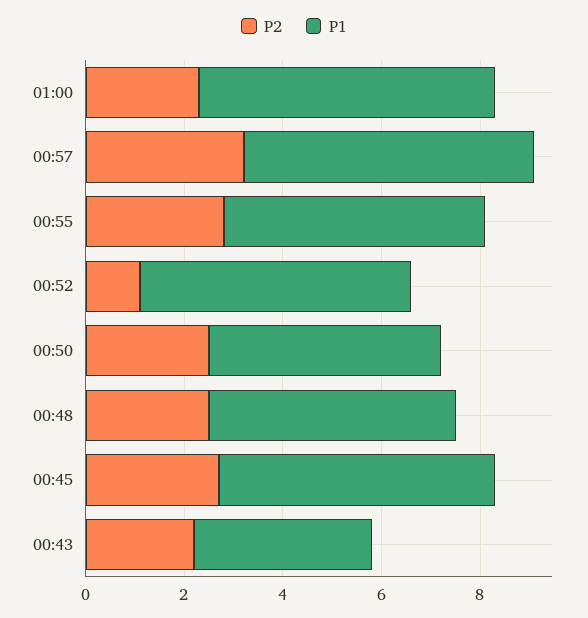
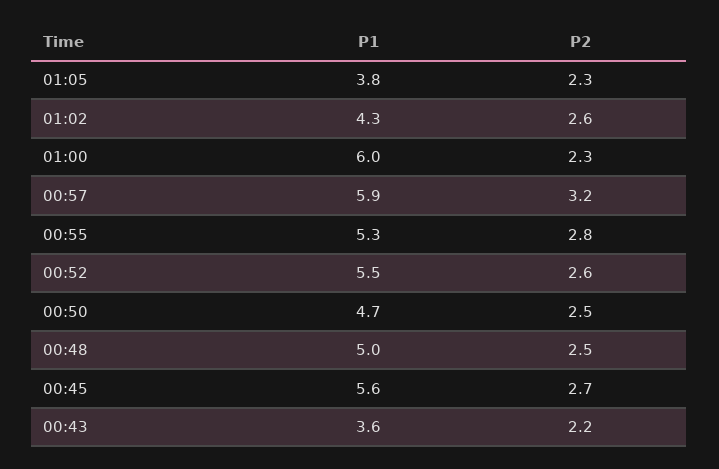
P2, 00:52: 1 -> 2.6
P1, 01:05: none -> 3.8
P2, 01:05: none -> 2.3
P1, 01:02: none -> 4.3
P2, 01:02: none -> 2.6

